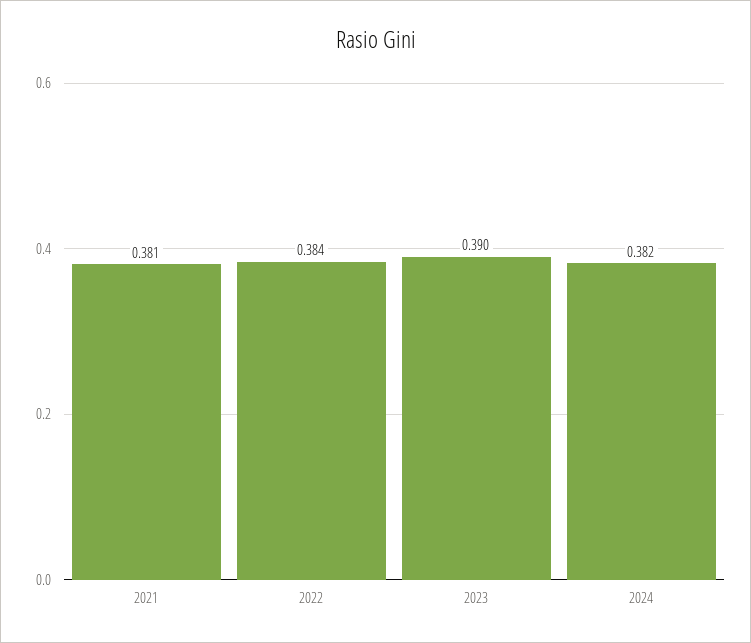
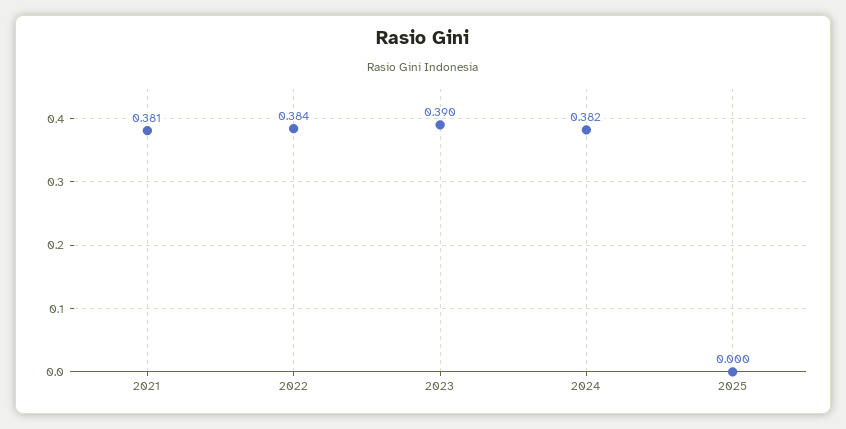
2025: none -> 0

